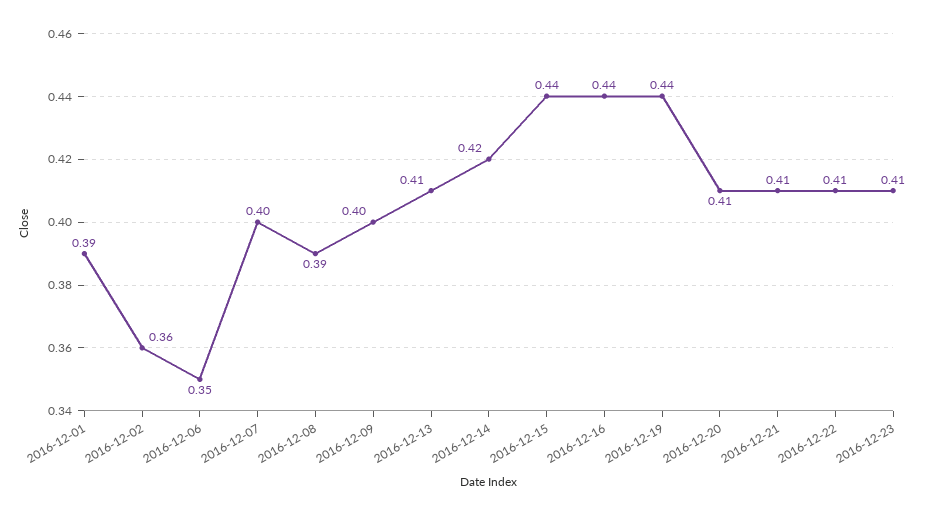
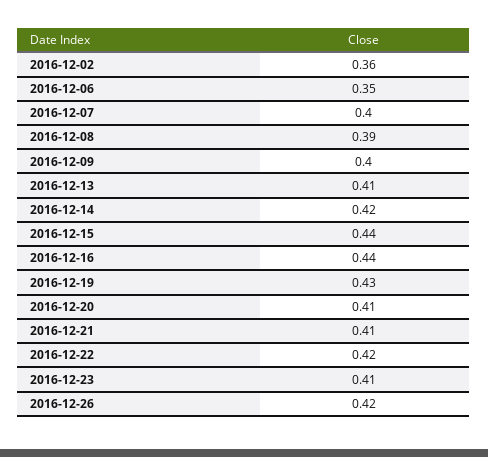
2016-12-01: 0.39 -> none
2016-12-19: 0.44 -> 0.43
2016-12-22: 0.41 -> 0.42
2016-12-26: none -> 0.42

